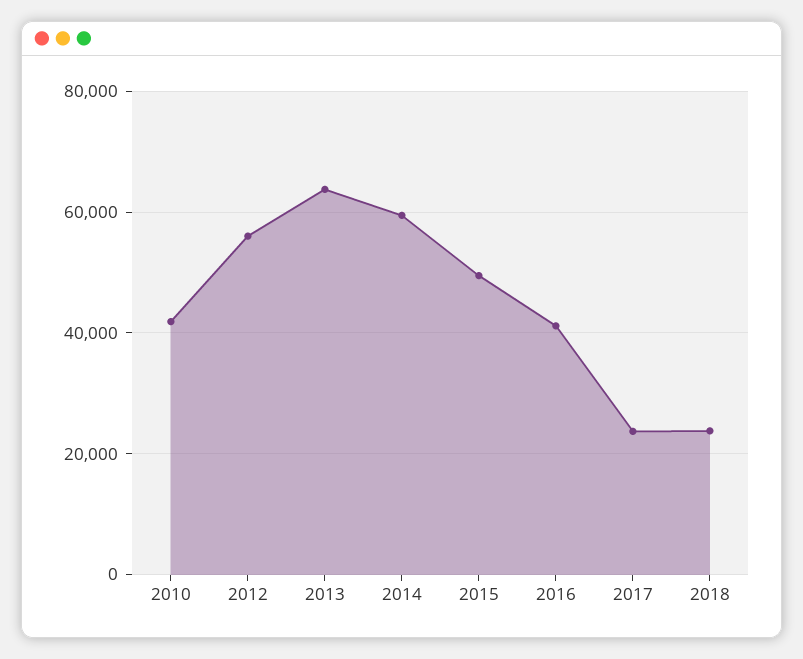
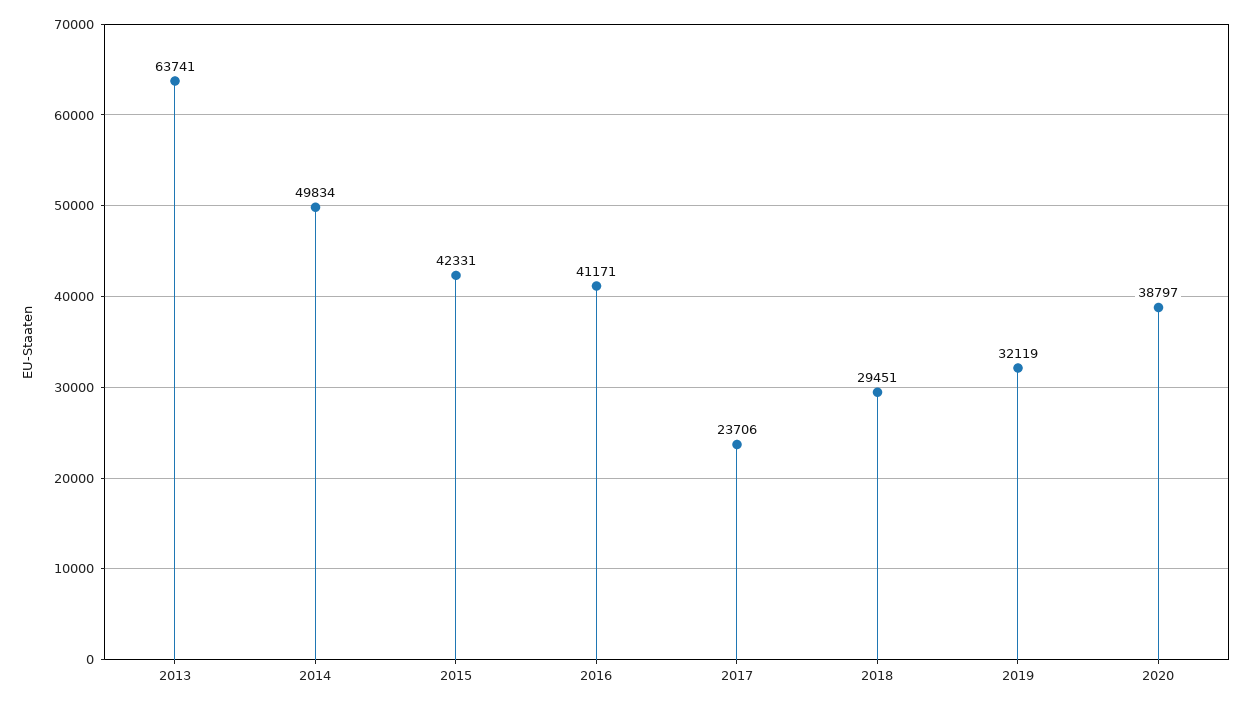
2010: 42000 -> none
2012: 56000 -> none
2014: 60000 -> 49834
2015: 50000 -> 42331
2018: 24000 -> 29451
2019: none -> 32119
2020: none -> 38797

